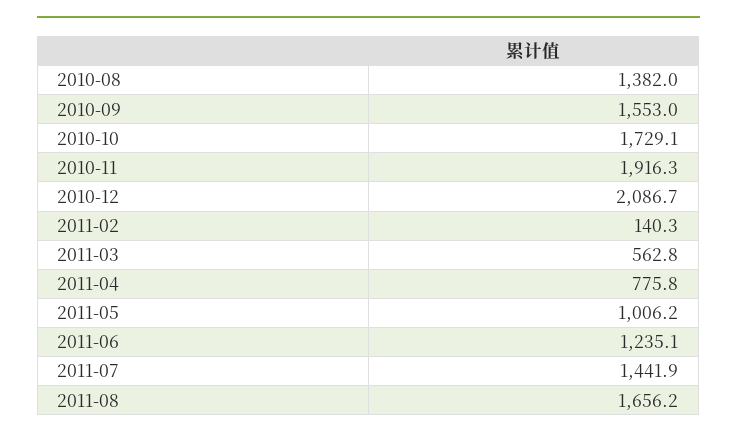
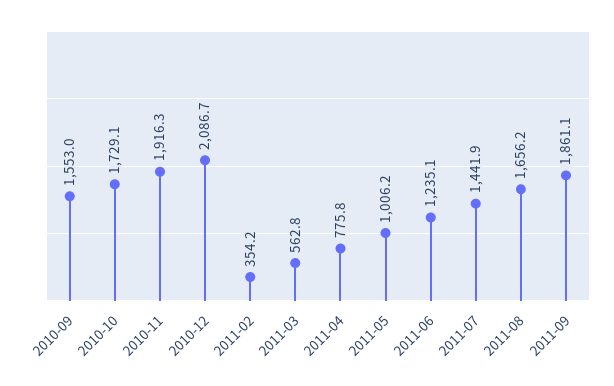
2010-08: 1382 -> none
2011-02: 140.3 -> 354.2
2011-09: none -> 1861.1

